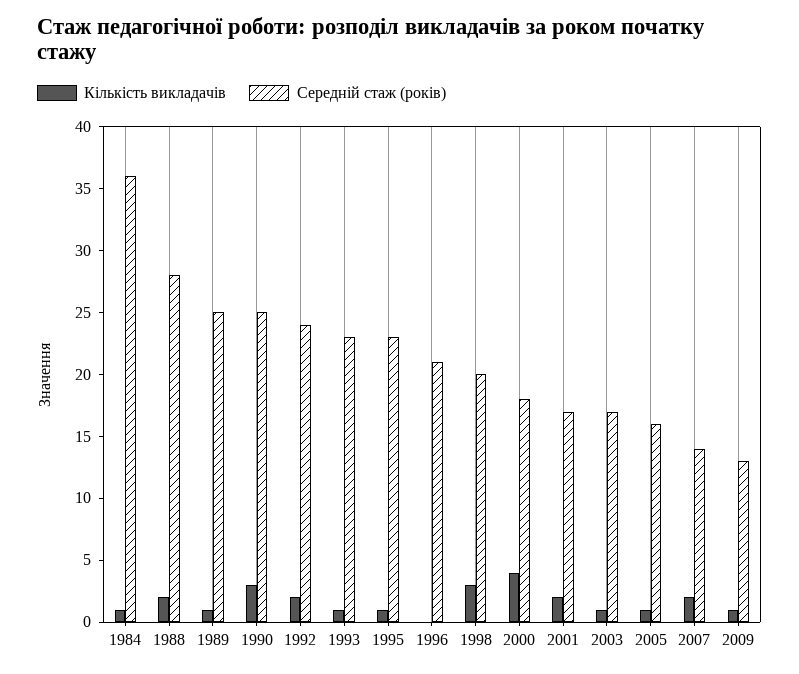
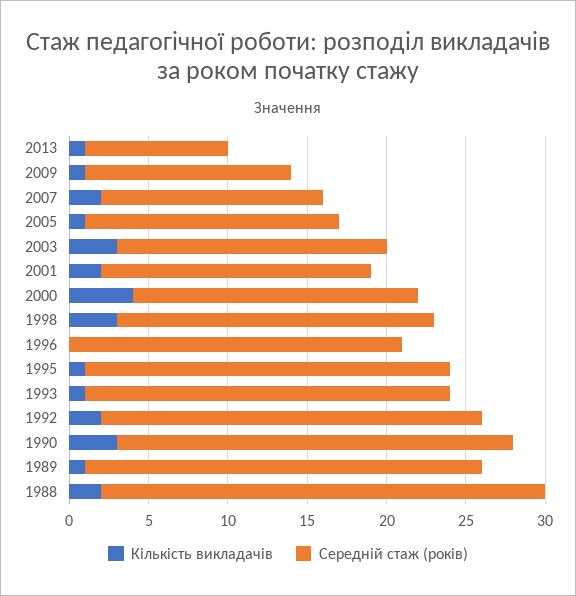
Кількість викладачів, 1984: 1 -> none
Середній стаж (років), 1984: 36 -> none
Кількість викладачів, 2003: 1 -> 3
Кількість викладачів, 2013: none -> 1
Середній стаж (років), 2013: none -> 9

